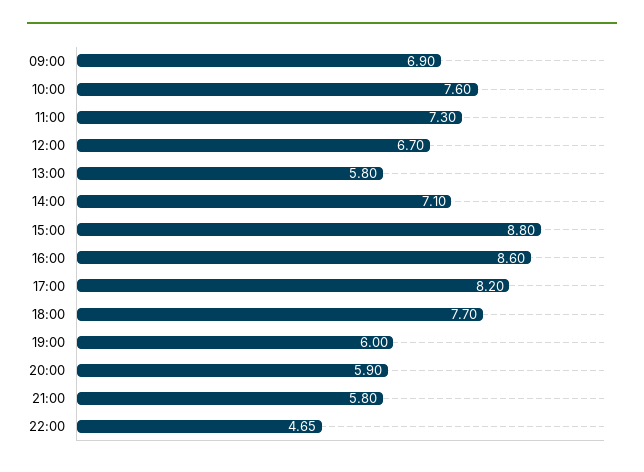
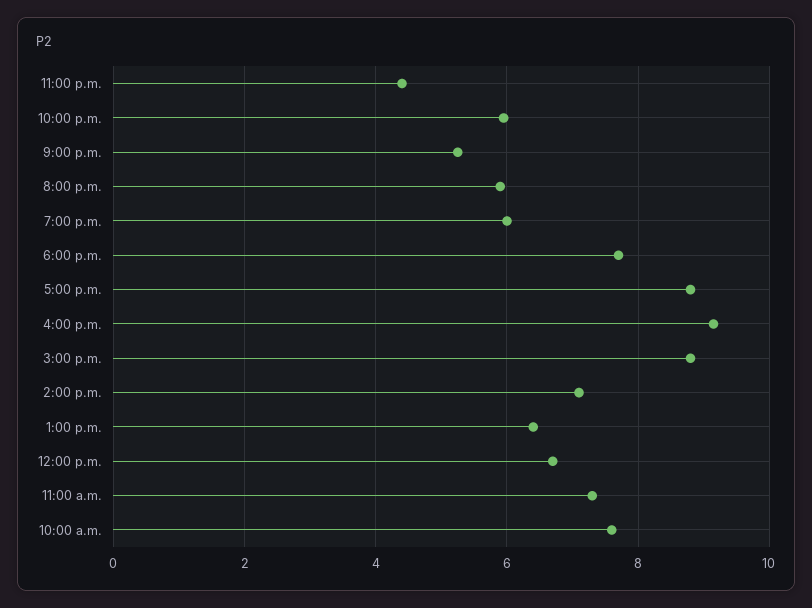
09:00: 6.9 -> none
13:00: 5.8 -> 6.4
16:00: 8.6 -> 9.2
17:00: 8.2 -> 8.8
21:00: 5.8 -> 5.2
22:00: 4.65 -> 6
11:00 p.m.: none -> 4.4

